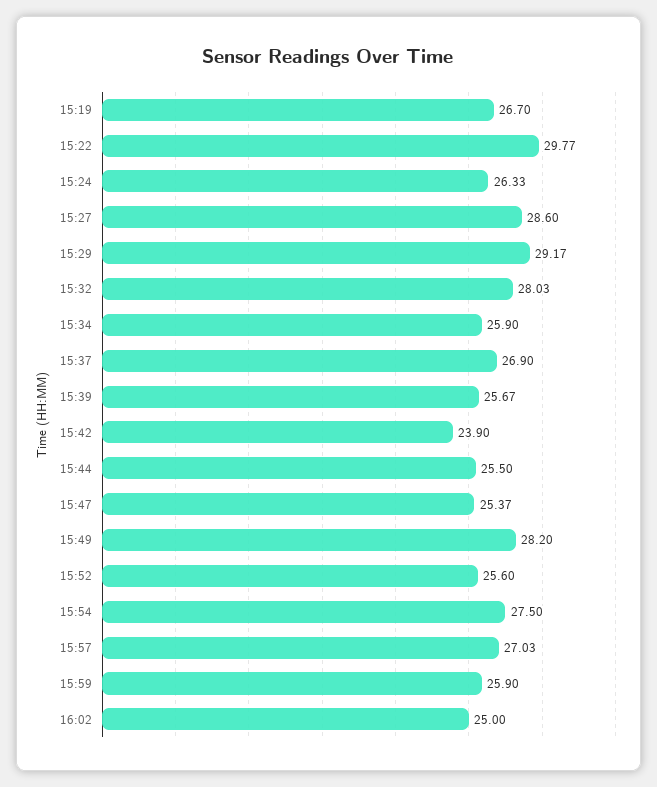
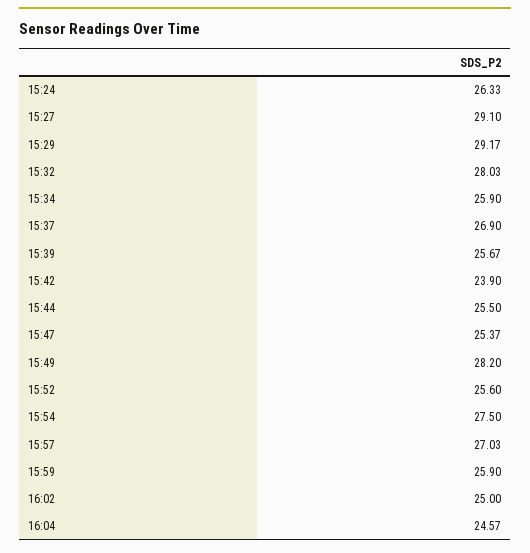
15:19: 26.7 -> none
15:22: 29.77 -> none
15:27: 28.6 -> 29.1
16:04: none -> 24.57

